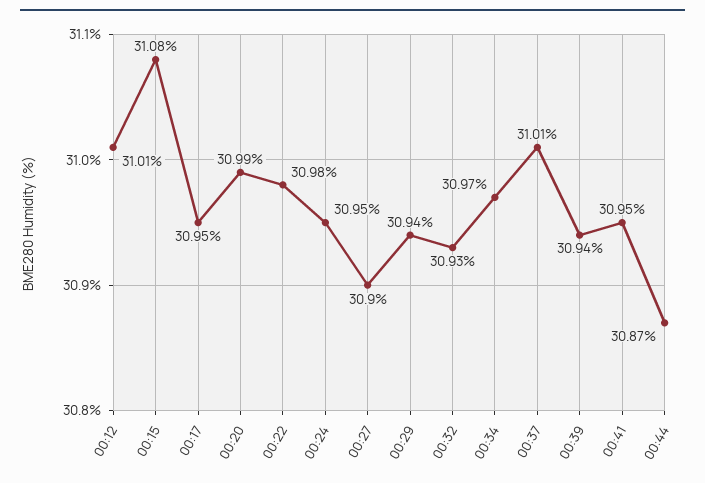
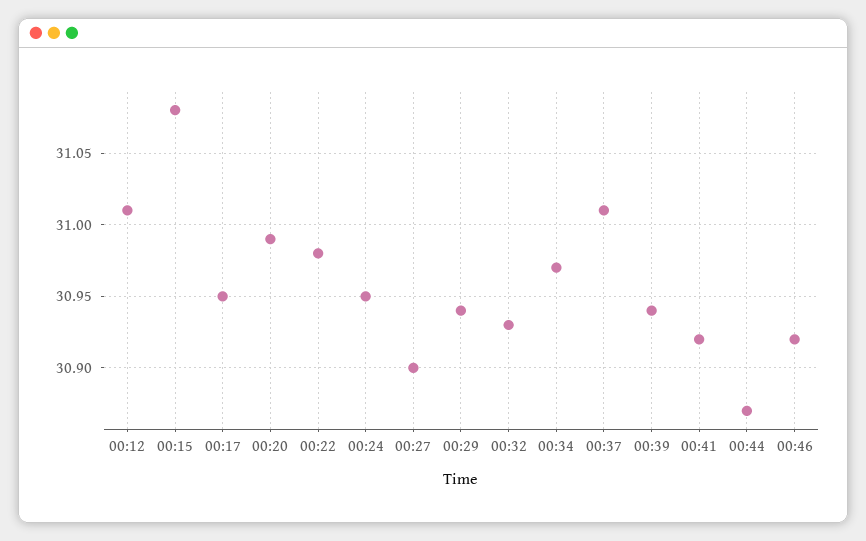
00:41: 30.95 -> 30.92
00:46: none -> 30.92

